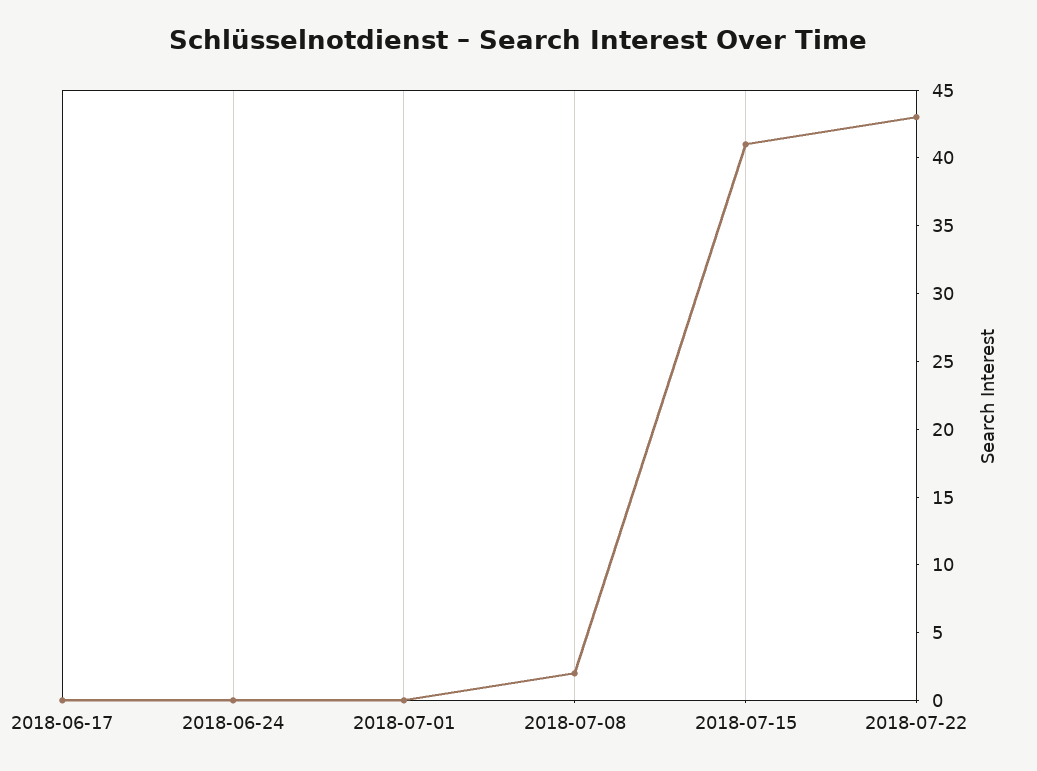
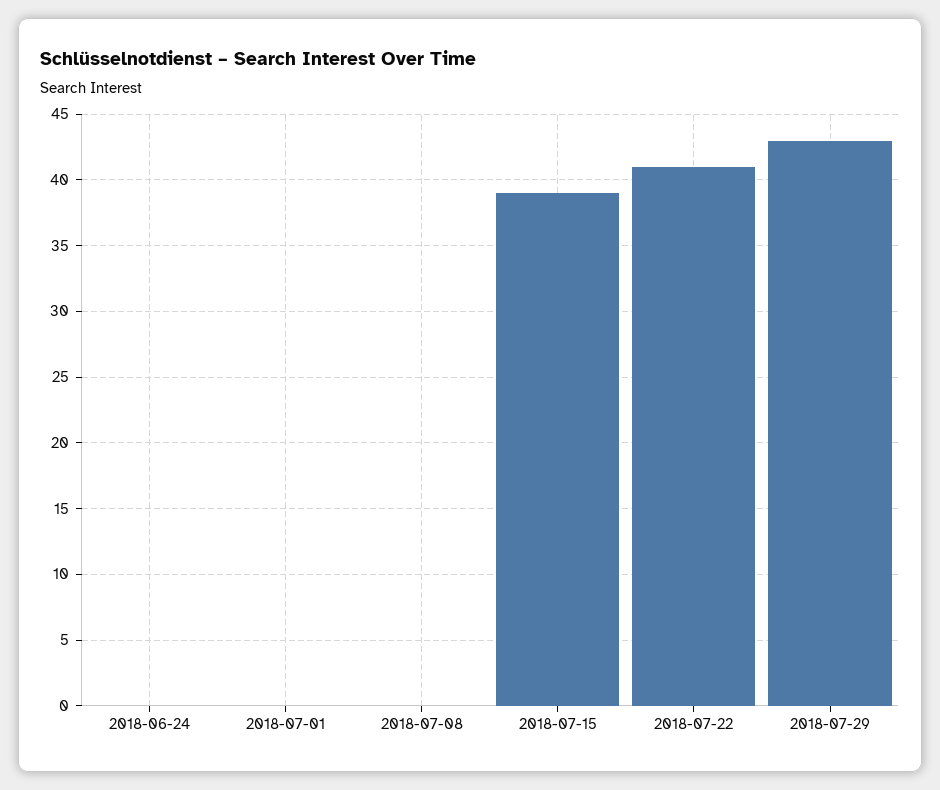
2018-06-17: 0 -> none
2018-07-08: 2 -> 0
2018-07-15: 41 -> 39
2018-07-22: 43 -> 41
2018-07-29: none -> 43

